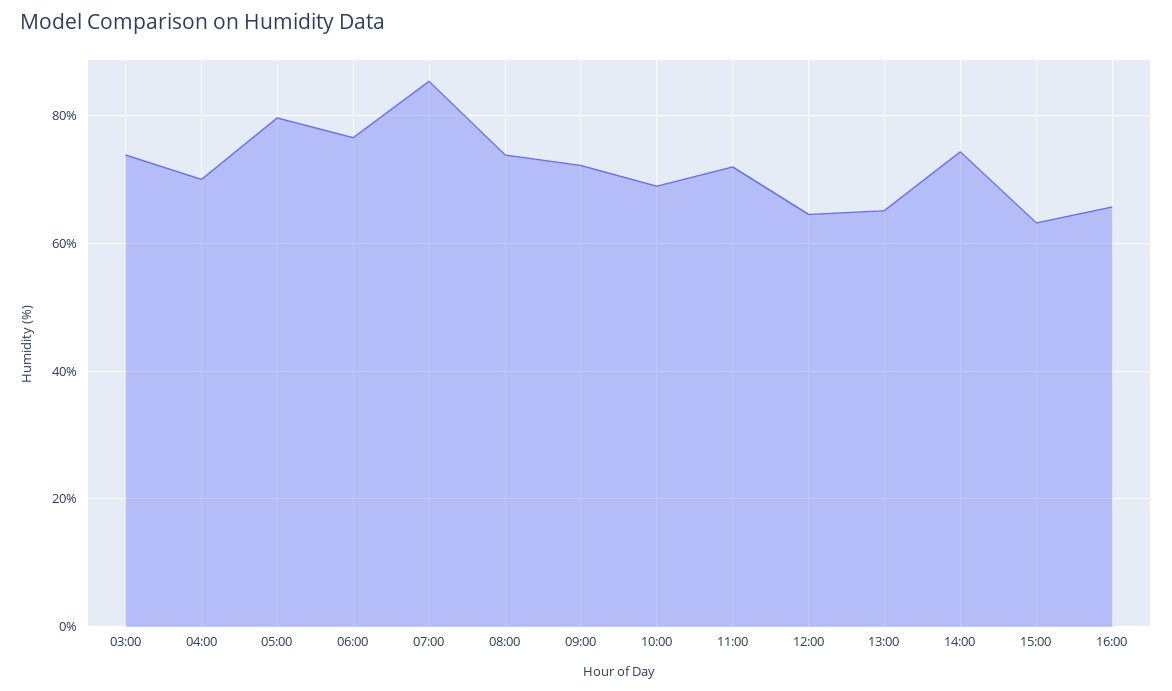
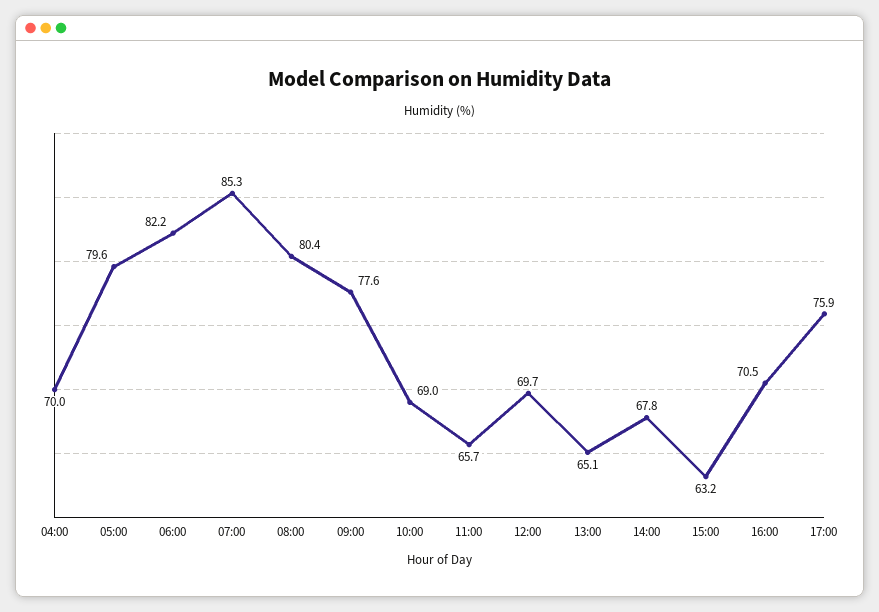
03:00: 74 -> none
06:00: 76 -> 82.2
08:00: 74 -> 80.4
09:00: 72 -> 77.6
11:00: 72 -> 65.7
12:00: 64 -> 69.7
14:00: 74 -> 67.8
16:00: 66 -> 70.5
17:00: none -> 75.9

